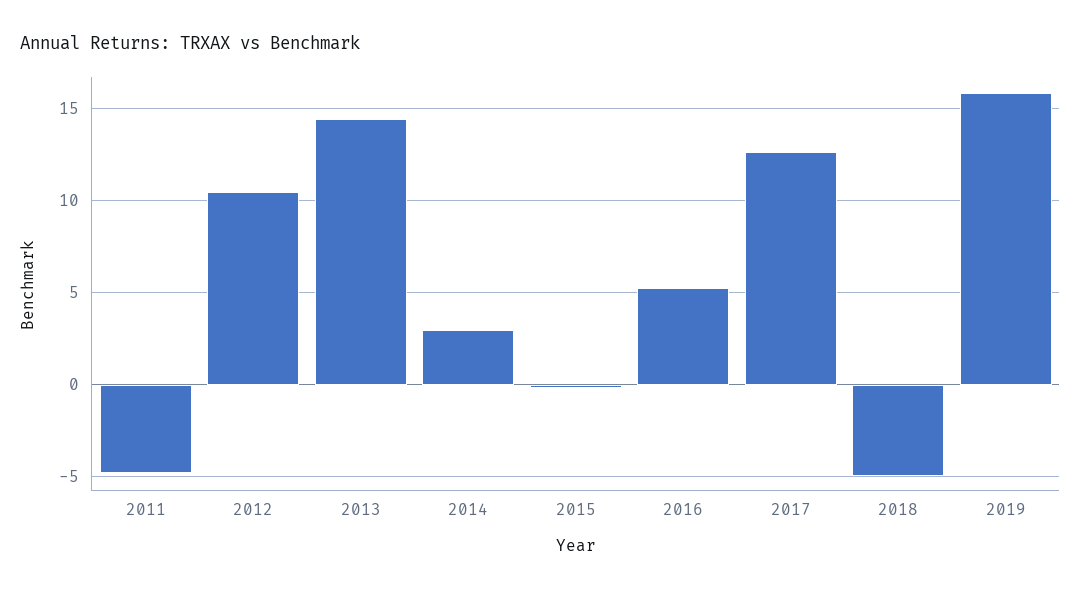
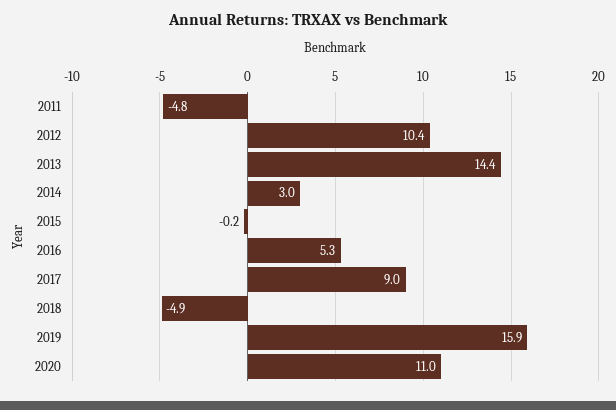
2017: 12.5 -> 9
2020: none -> 11

